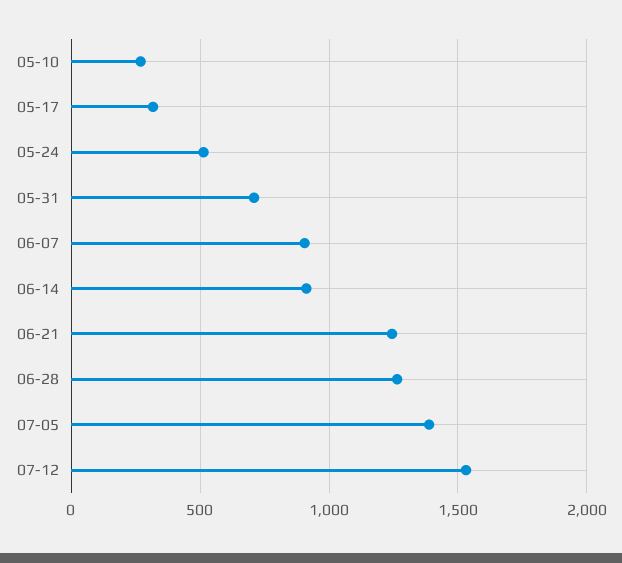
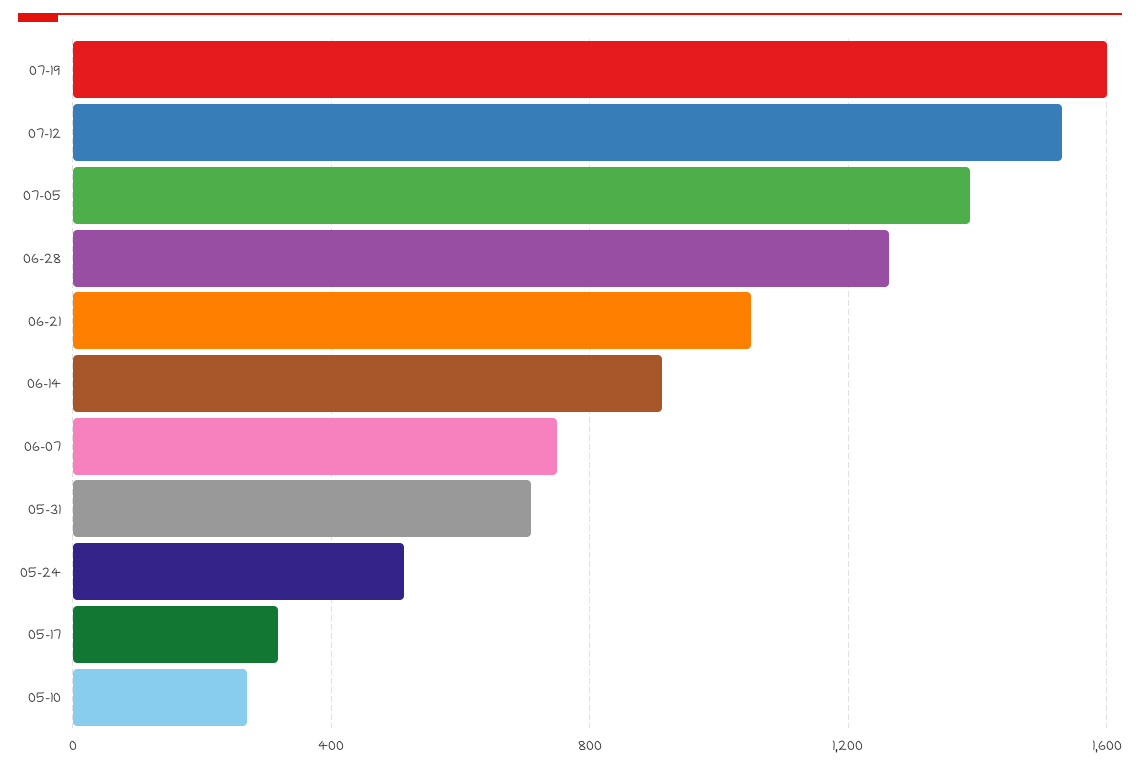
06-07: 900 -> 750
06-21: 1250 -> 1050
07-19: none -> 1600

